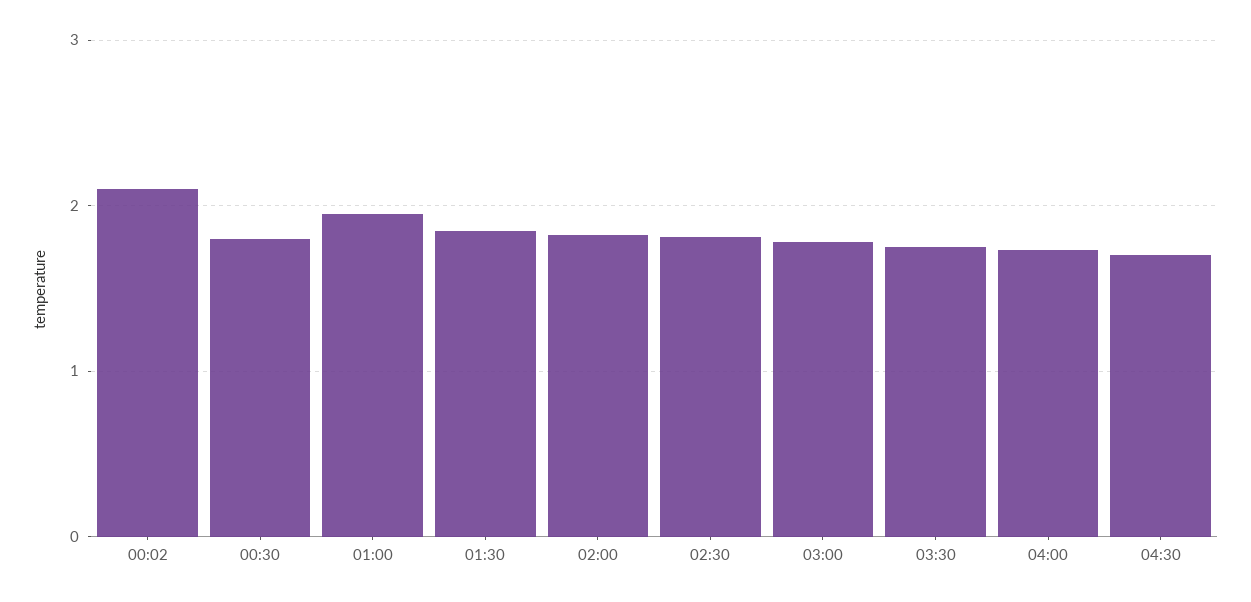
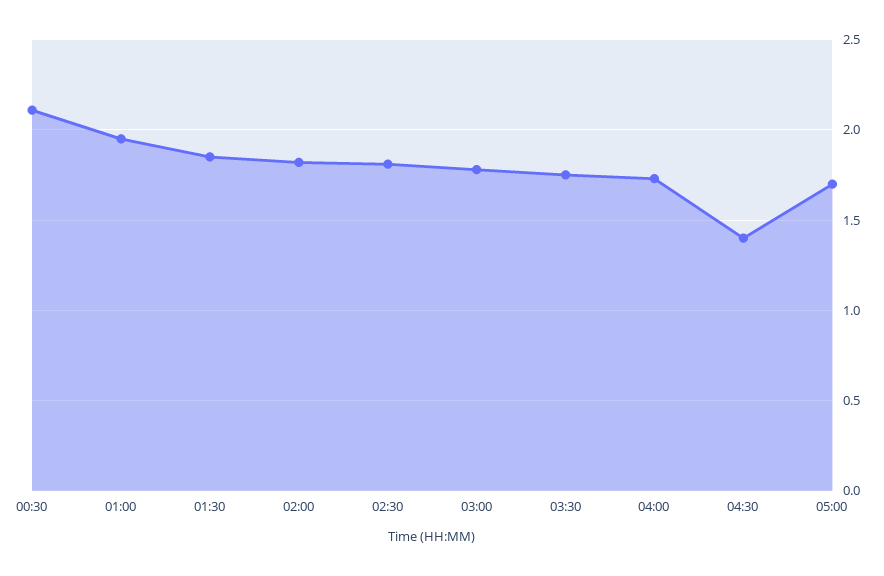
00:02: 2.1 -> none
00:30: 1.8 -> 2.1
04:30: 1.7 -> 1.4
05:00: none -> 1.7

